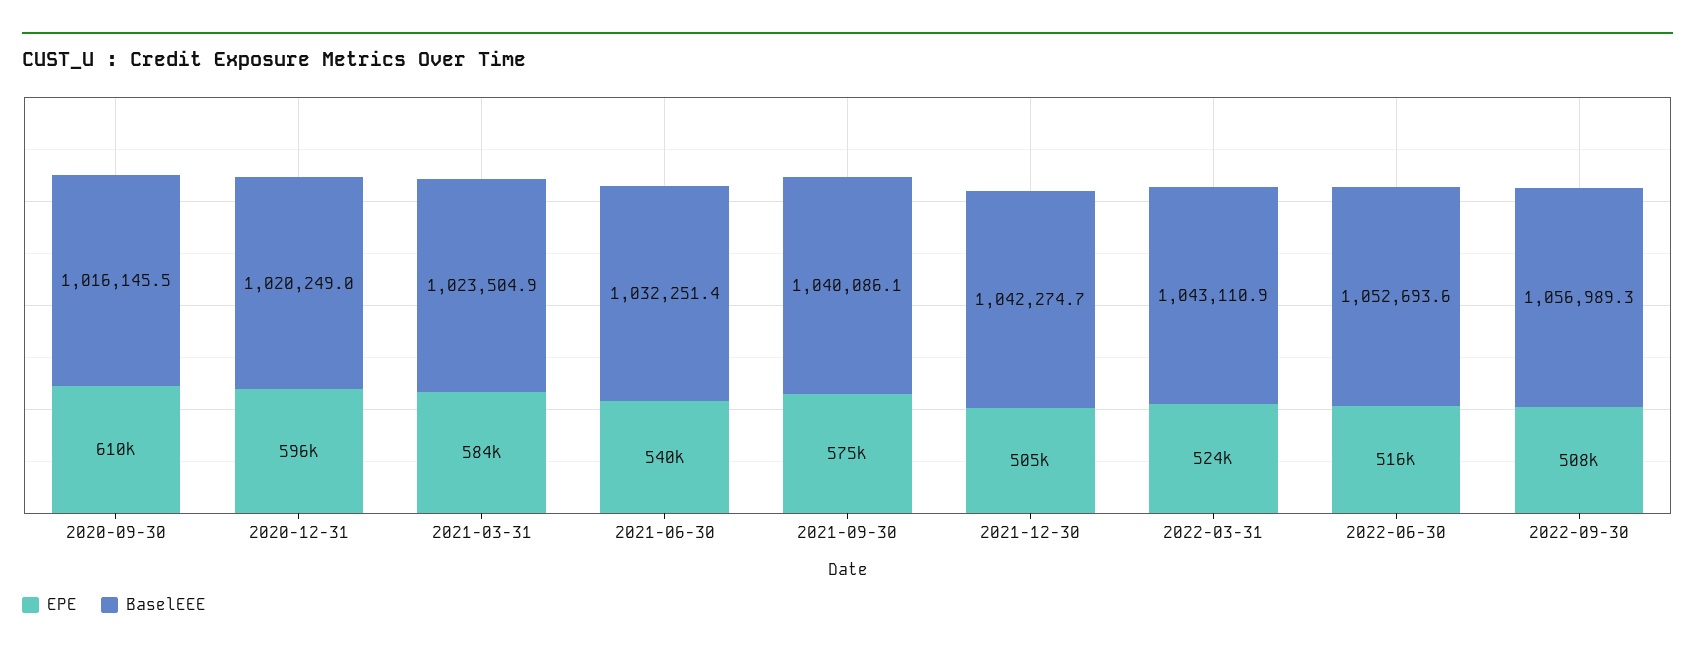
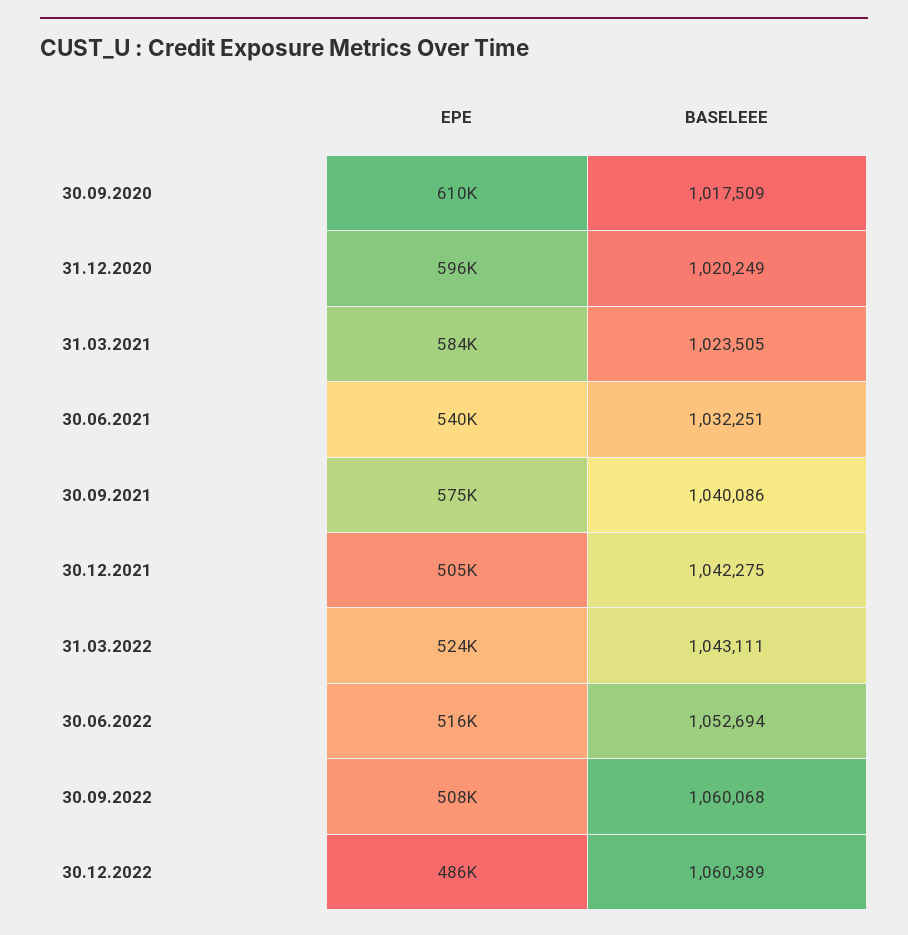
BaselEEE, 2020-09-30: 1016145.5 -> 1017509
BaselEEE, 2022-09-30: 1056989.3 -> 1060068
EPE, 30.12.2022: none -> 486000
BaselEEE, 30.12.2022: none -> 1060389

